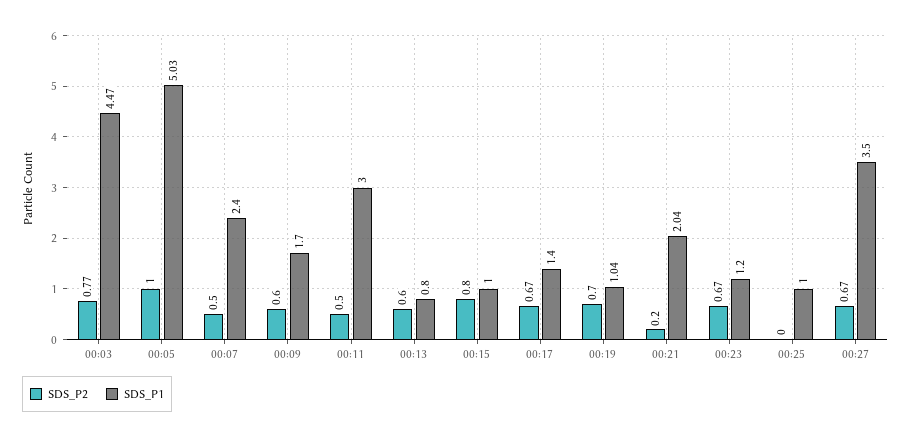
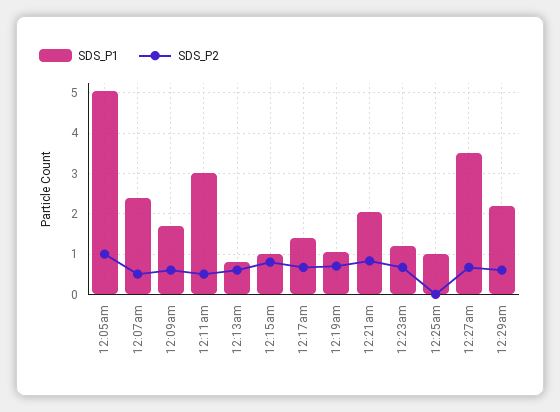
SDS_P2, 00:03: 0.77 -> none
SDS_P1, 00:03: 4.47 -> none
SDS_P2, 00:21: 0.2 -> 0.8
SDS_P1, 12:29am: none -> 2.2
SDS_P2, 12:29am: none -> 0.6

